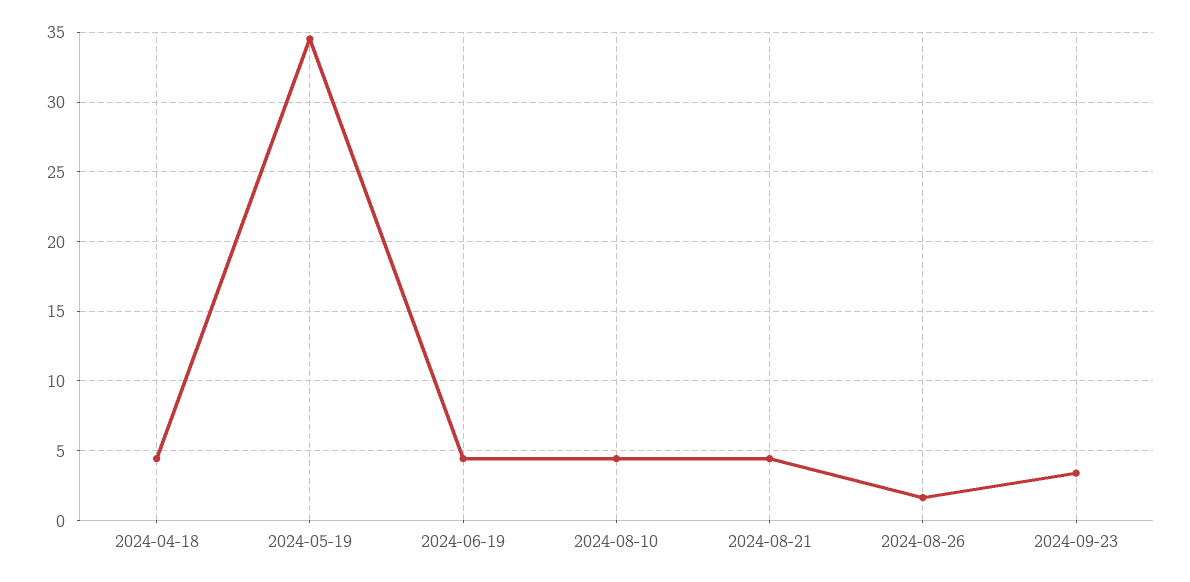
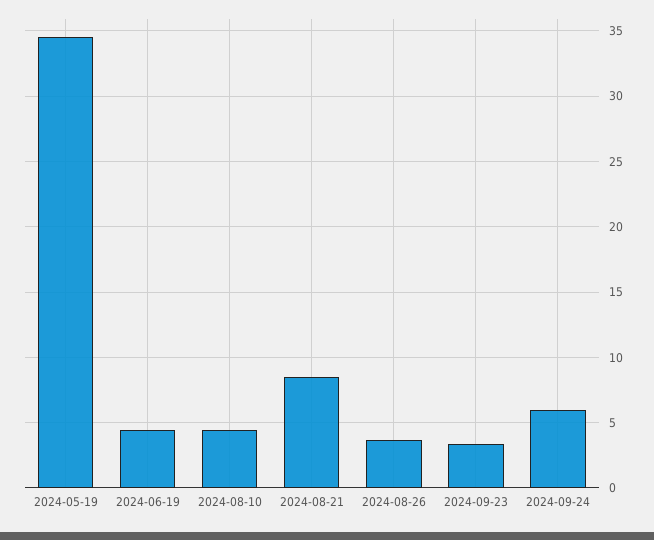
2024-04-18: 4.5 -> none
2024-08-21: 4.5 -> 8.5
2024-08-26: 1.5 -> 3.5
2024-09-24: none -> 6

